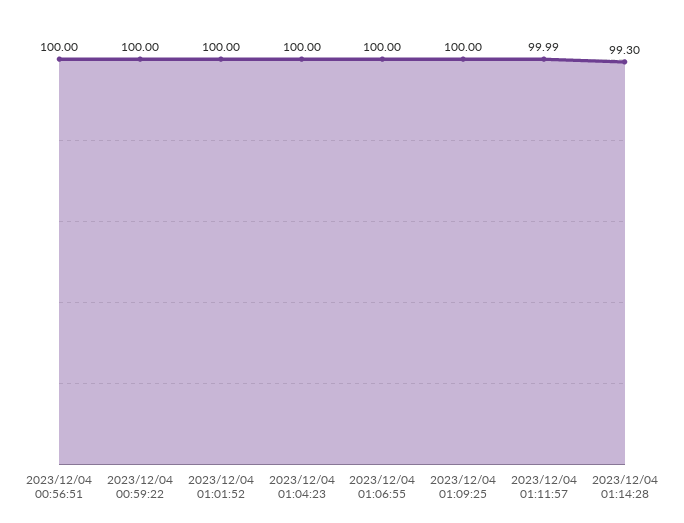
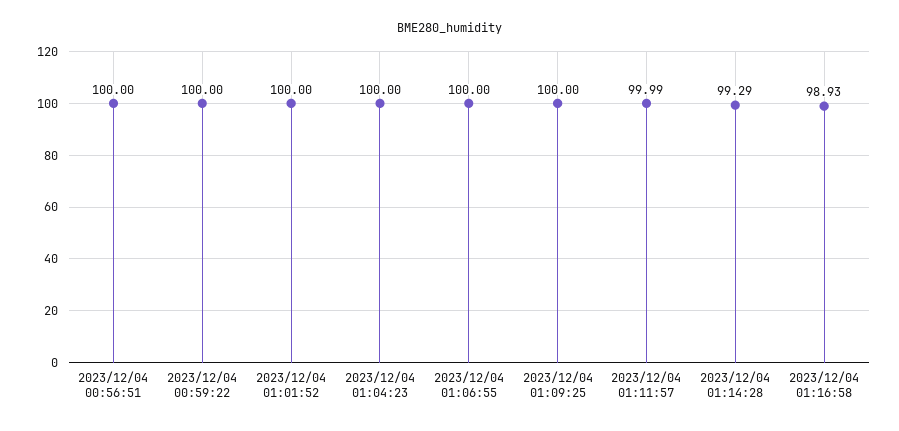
2023/12/04 01:14:28: 99.3 -> 99.29
2023/12/04 01:16:58: none -> 98.93

